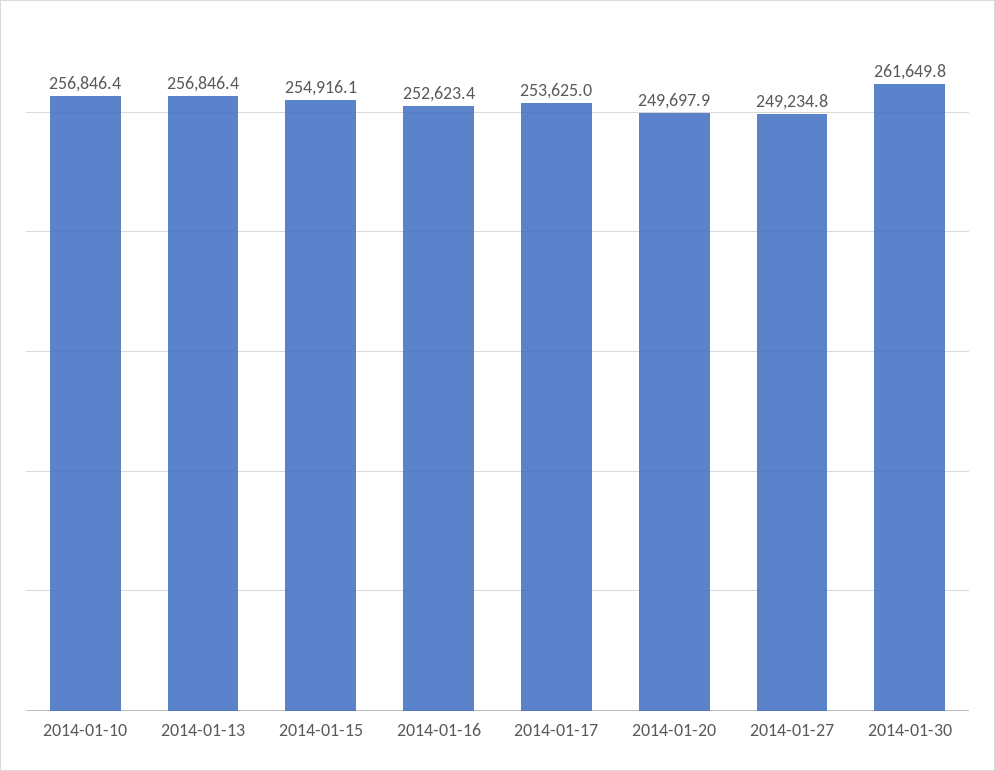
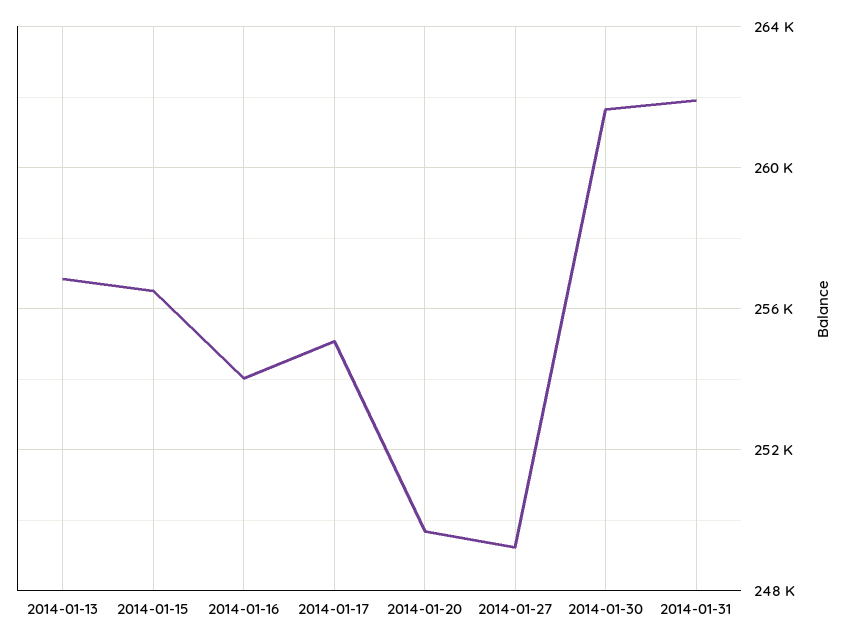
2014-01-10: 256846.4 -> none
2014-01-15: 254916.1 -> 256500
2014-01-16: 252623.4 -> 254000
2014-01-17: 253625 -> 255000
2014-01-31: none -> 262000

